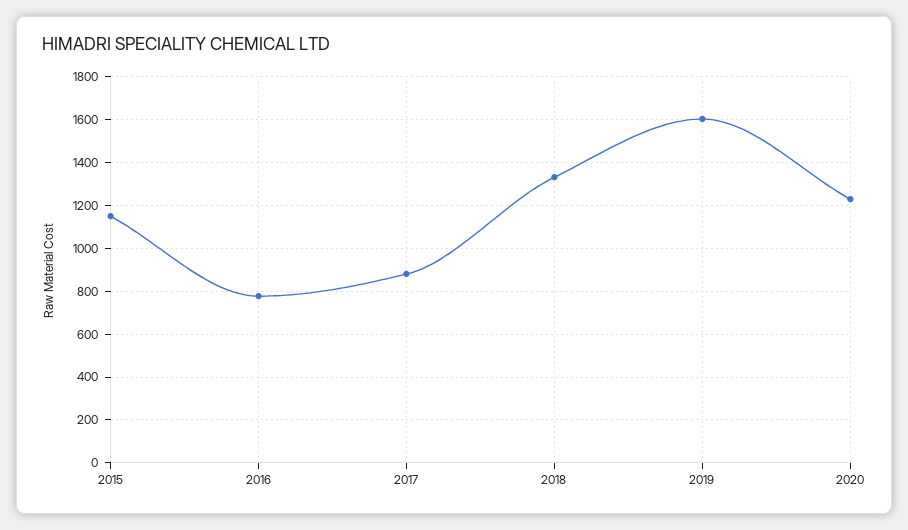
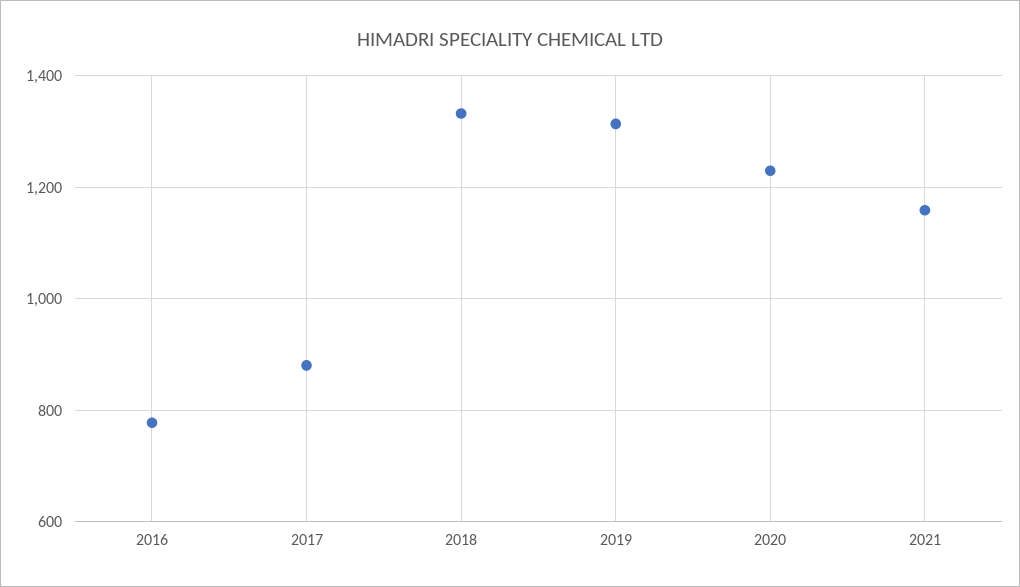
2015: 1150 -> none
2019: 1600 -> 1320
2021: none -> 1160

